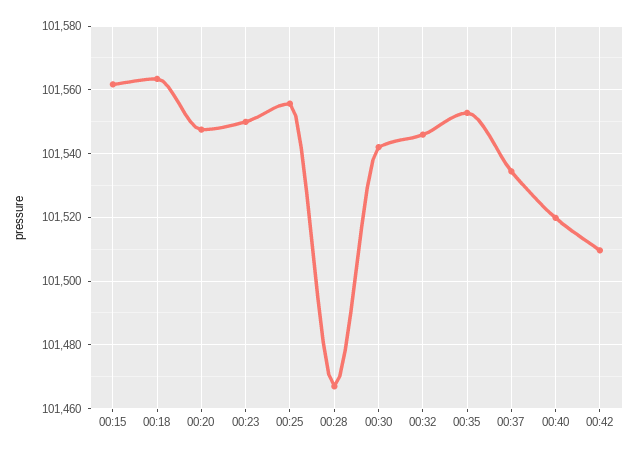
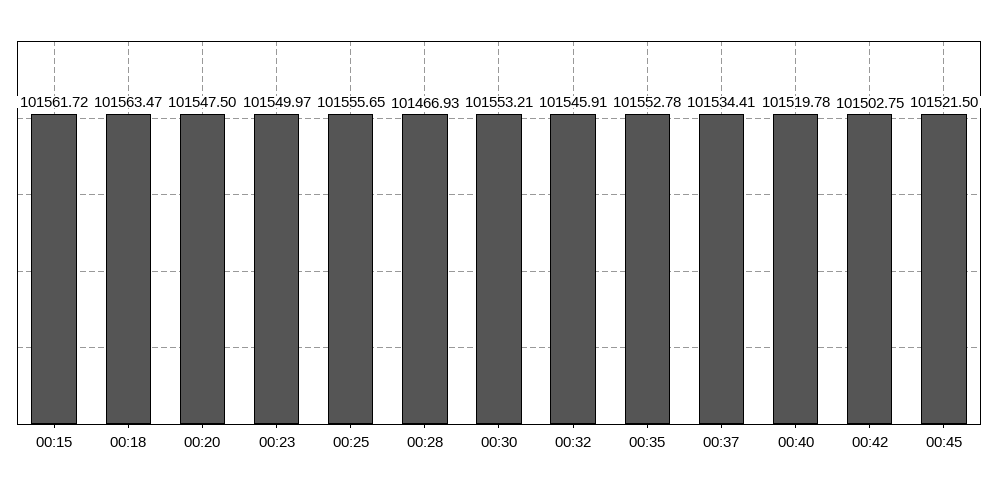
00:30: 101542 -> 101553.21
00:42: 101510 -> 101502.75
00:45: none -> 101521.5

